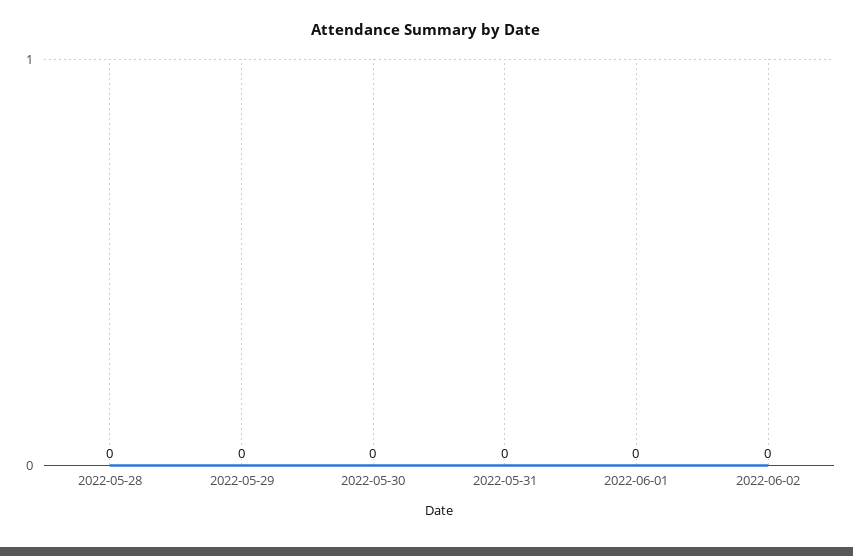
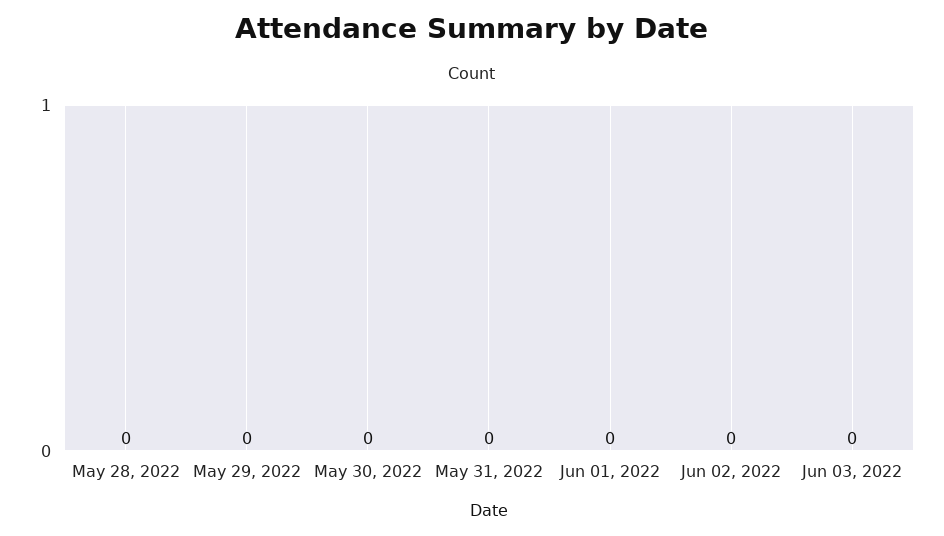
Jun 03, 2022: none -> 0

